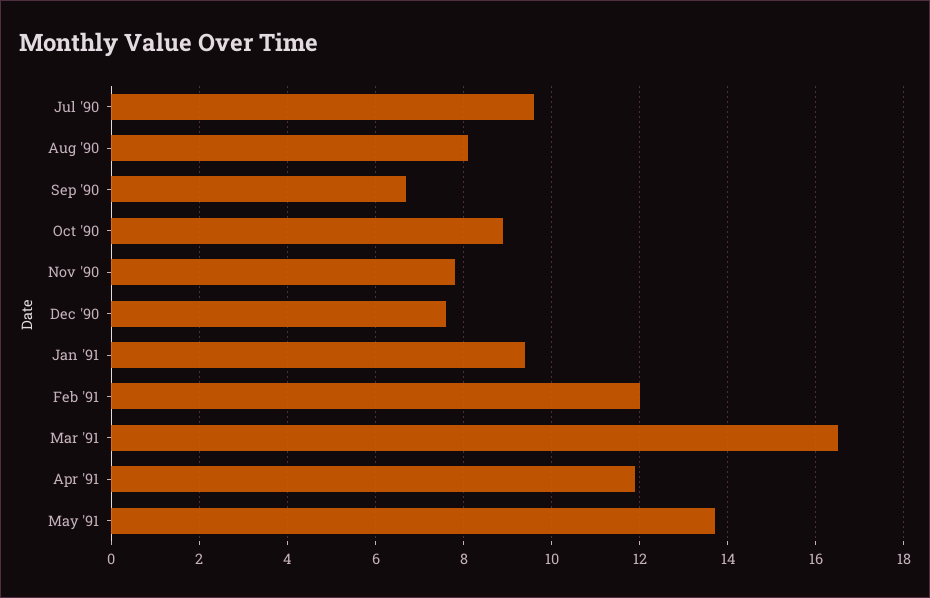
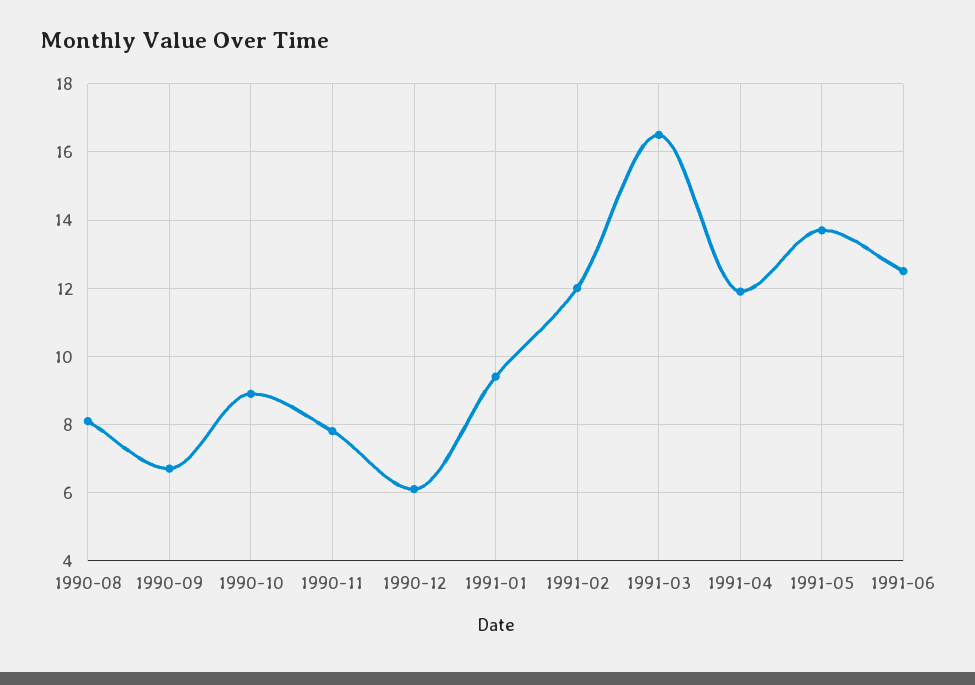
Jul '90: 9.5 -> none
Dec '90: 7.5 -> 6
1991-06: none -> 12.5

